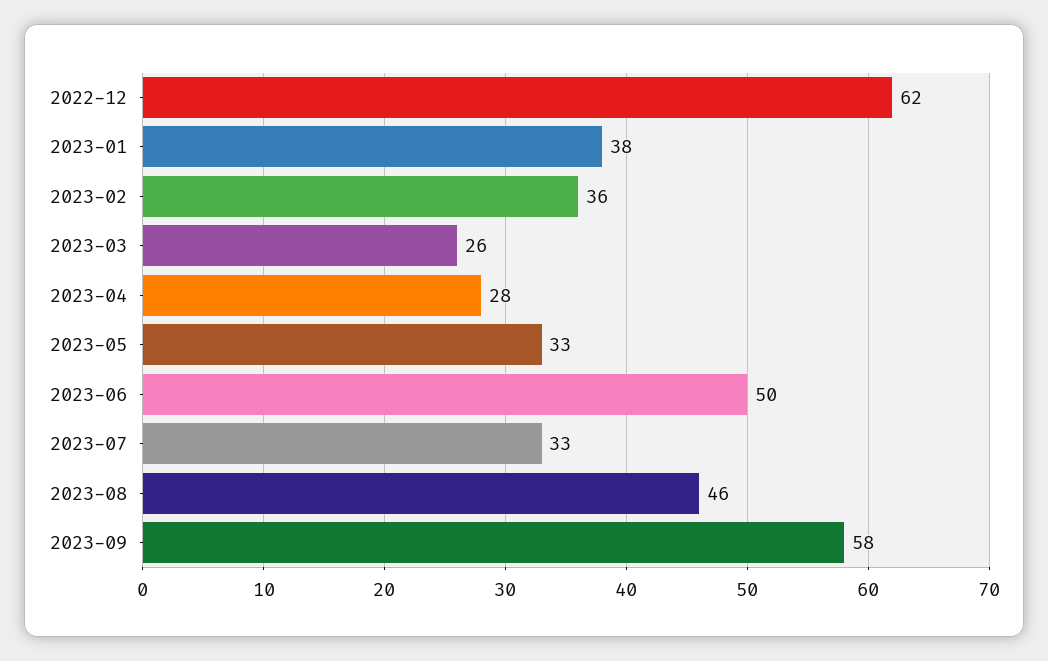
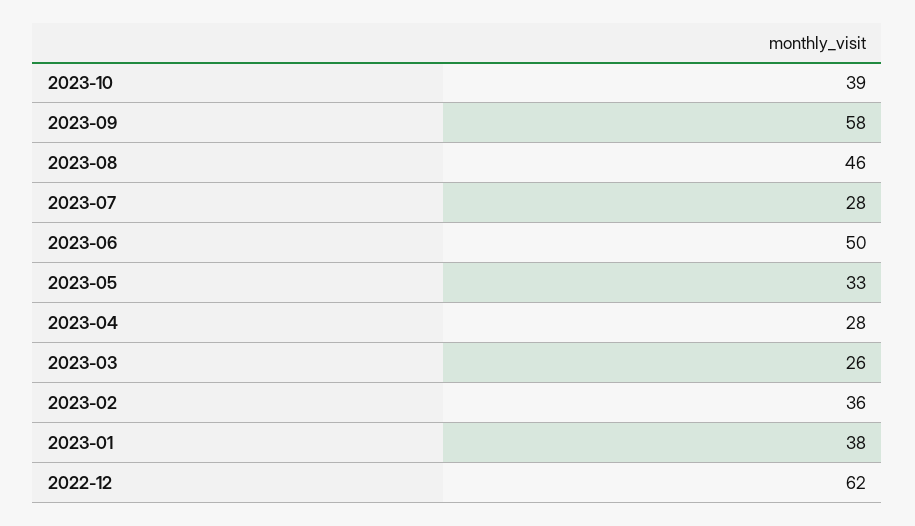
2023-07: 33 -> 28
2023-10: none -> 39

